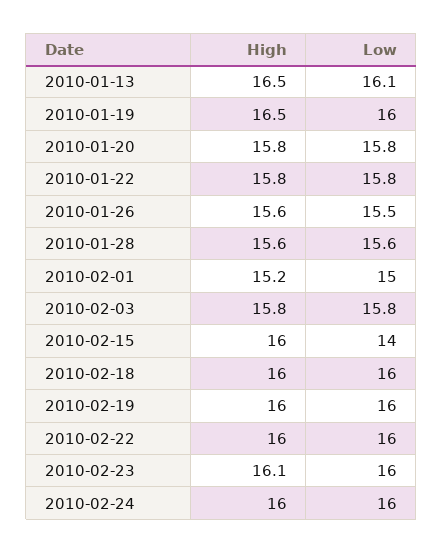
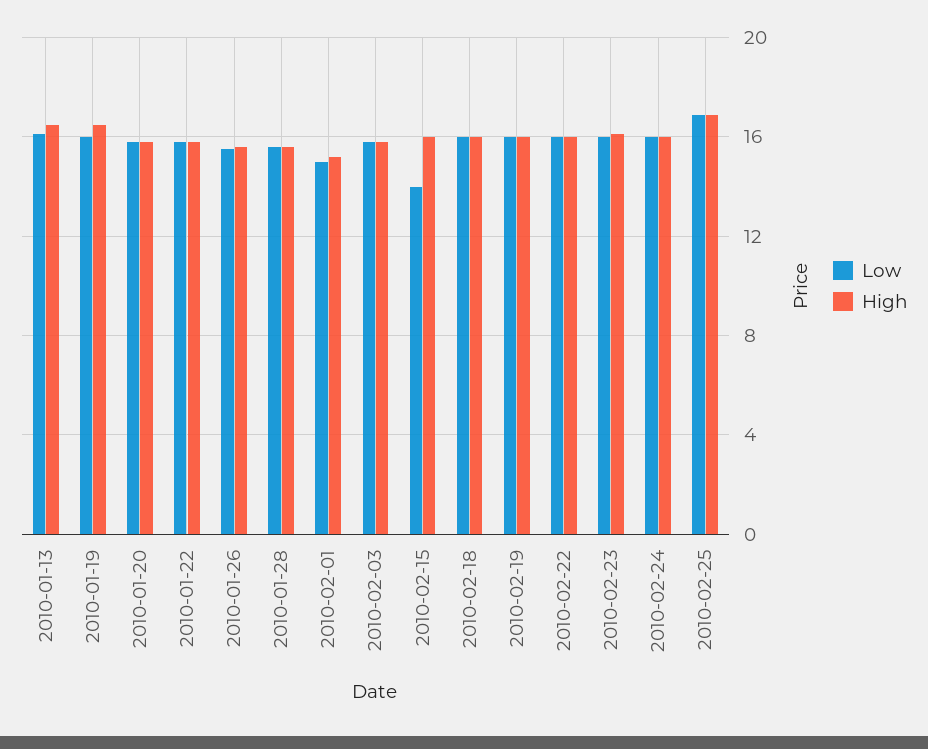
Low, 2010-02-25: none -> 17
High, 2010-02-25: none -> 17

